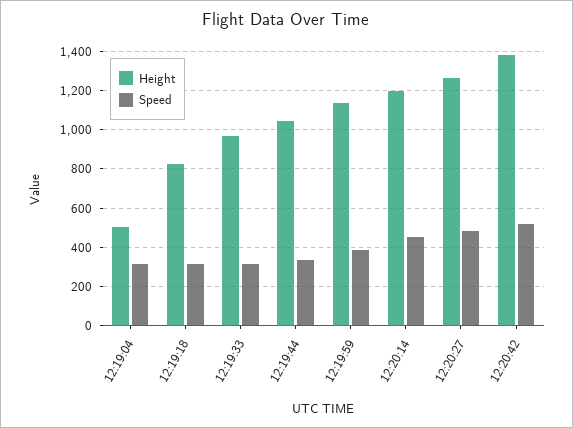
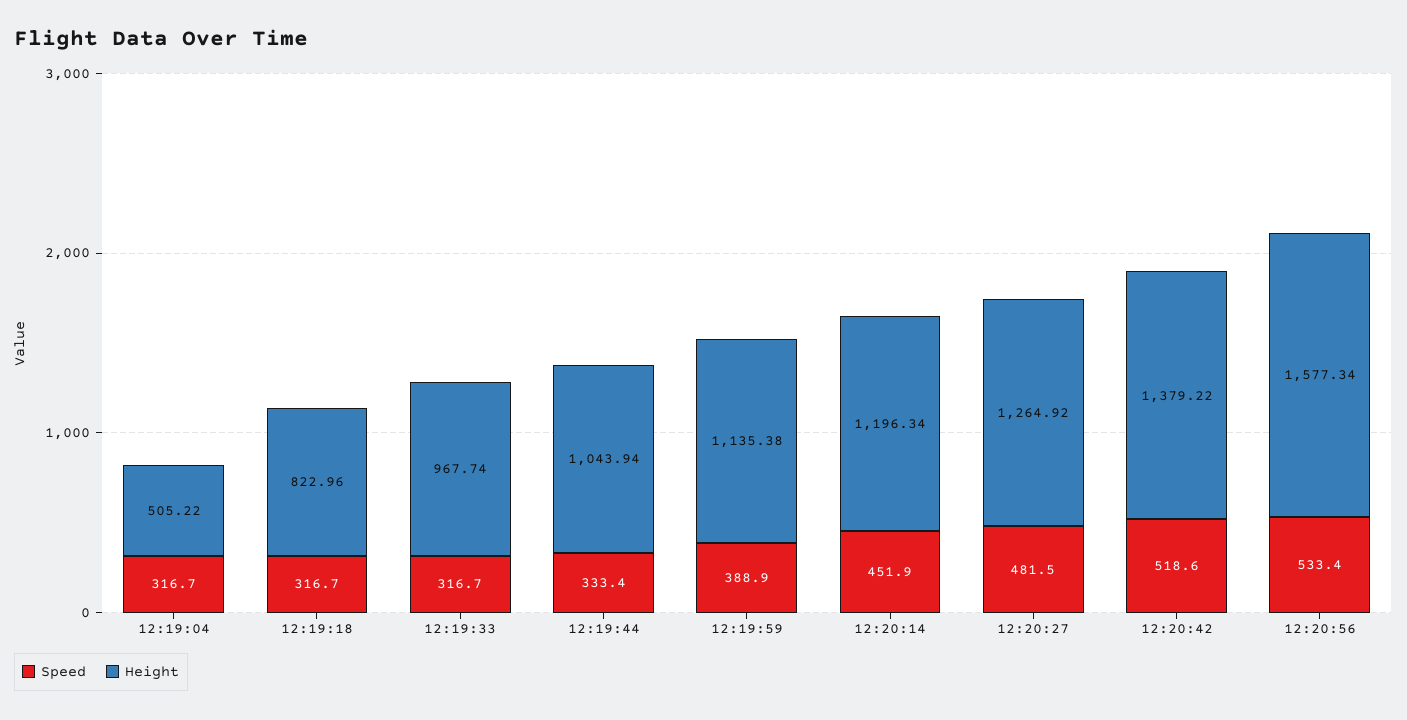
Speed, 12:20:56: none -> 533.4
Height, 12:20:56: none -> 1577.34

